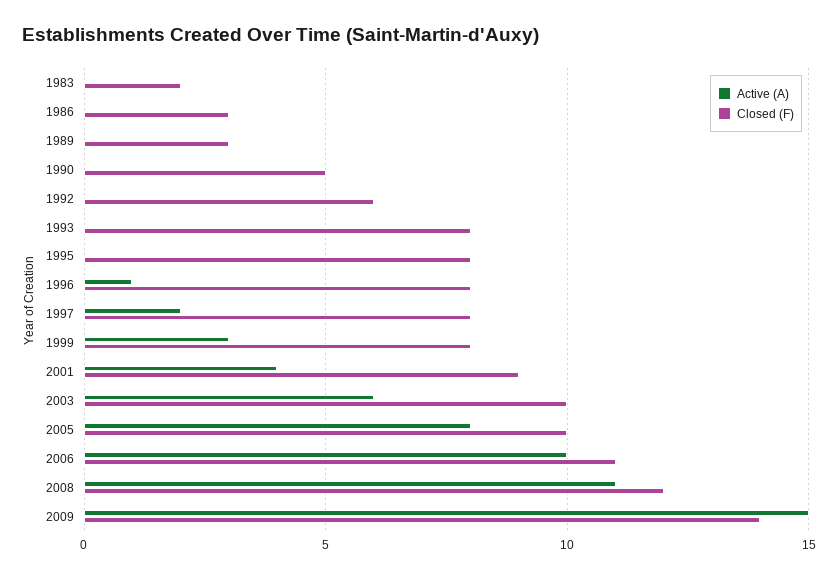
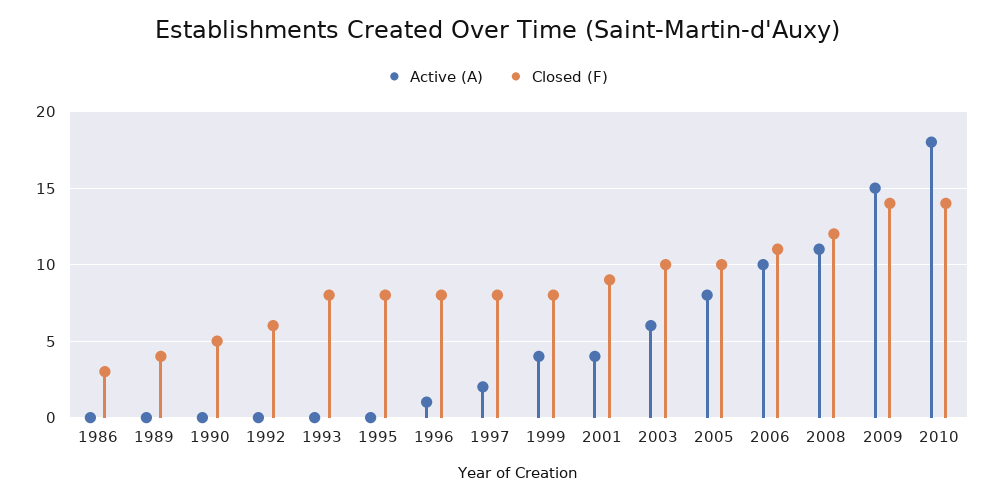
Active (A), 1983: 0 -> none
Closed (F), 1983: 2 -> none
Closed (F), 1989: 3 -> 4
Active (A), 1999: 3 -> 4
Active (A), 2010: none -> 18
Closed (F), 2010: none -> 14

